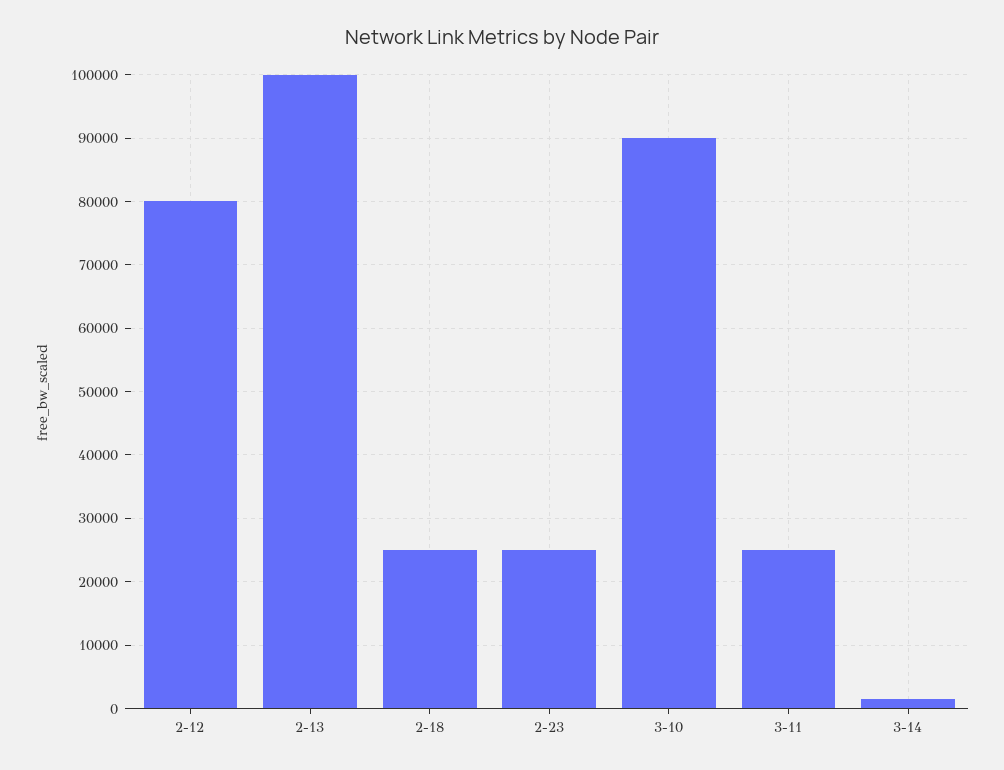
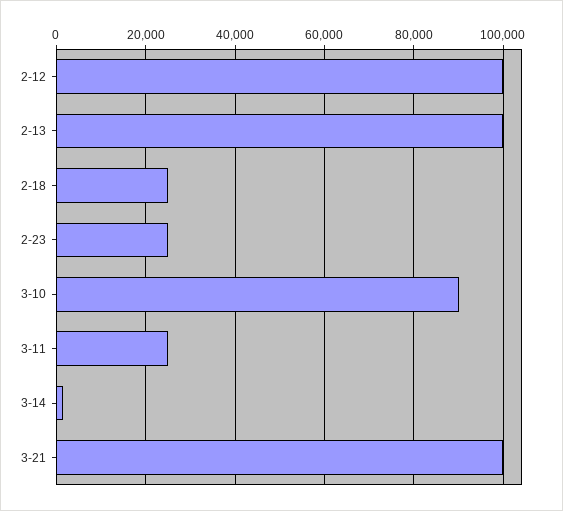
2-12: 80000 -> 100000
3-21: none -> 100000

